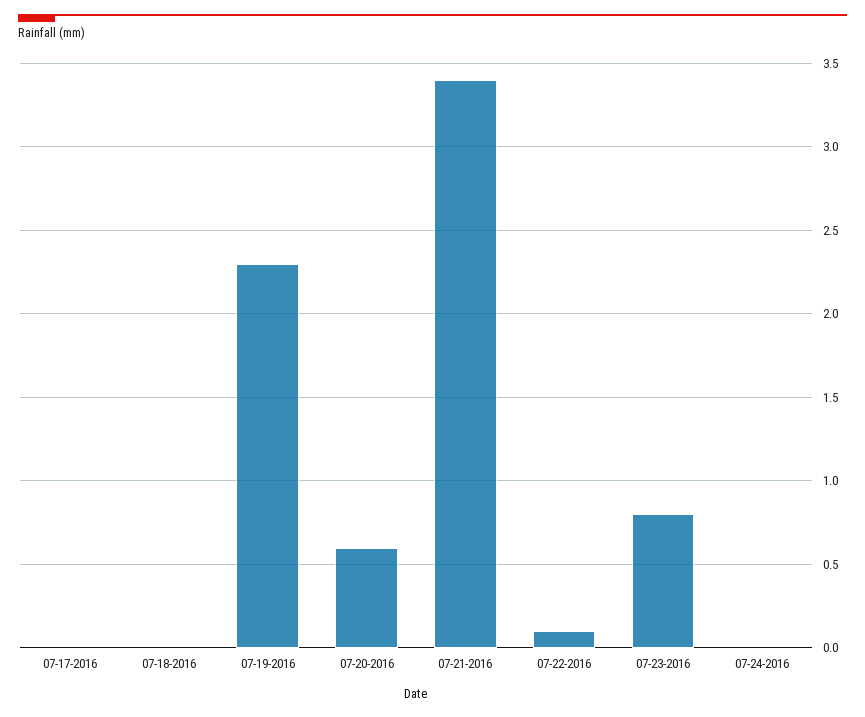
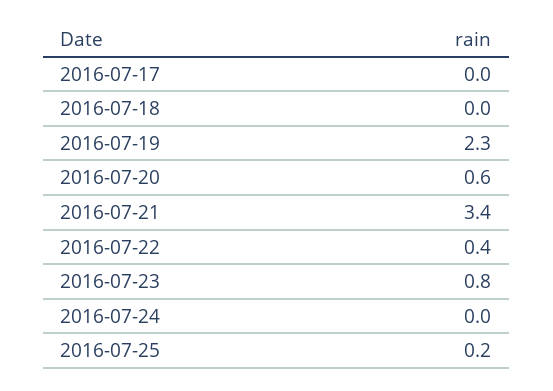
07-22-2016: 0.1 -> 0.4
2016-07-25: none -> 0.2

